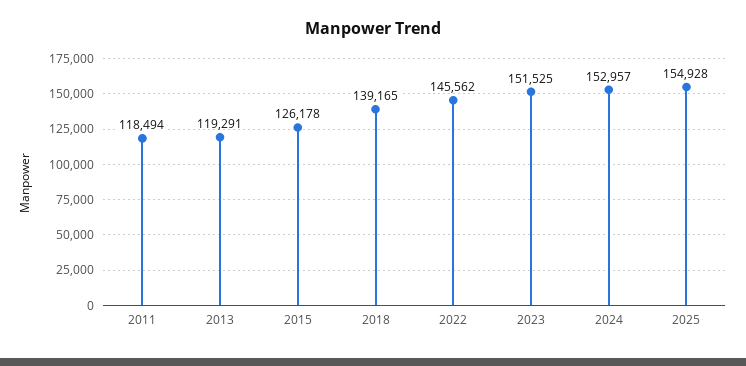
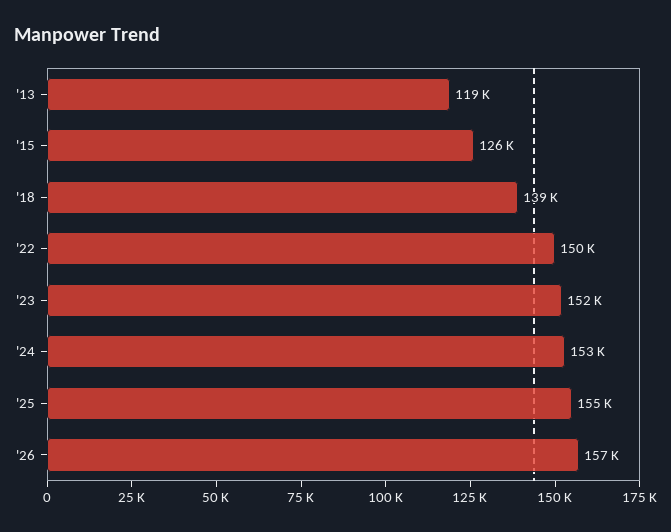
2011: 118494 -> none
2022: 145562 -> 150000
'26: none -> 157000

